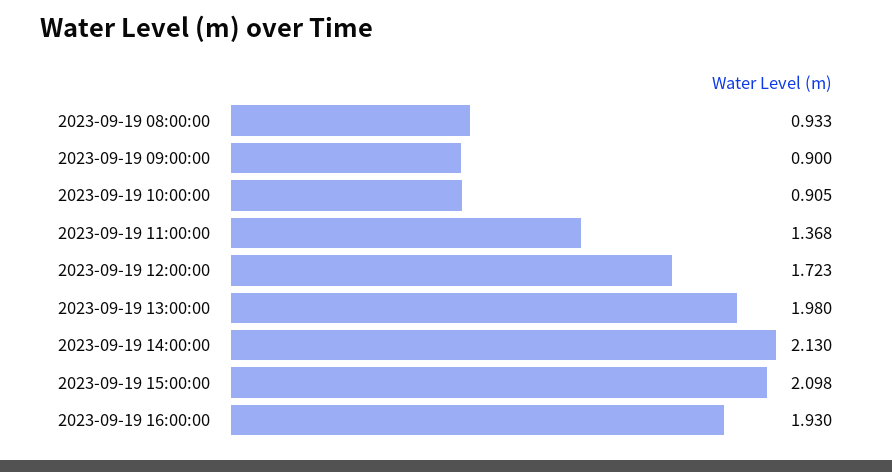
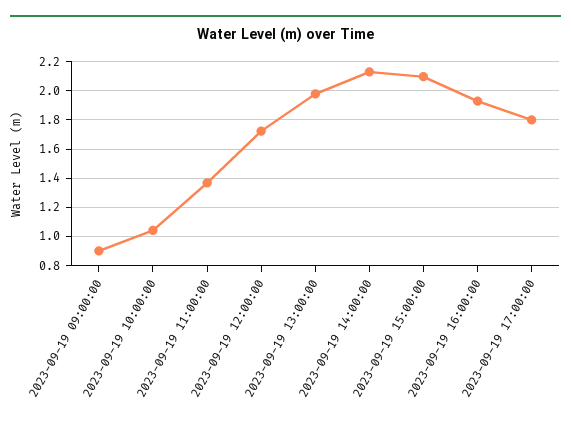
2023-09-19 08:00:00: 0.933 -> none
2023-09-19 10:00:00: 0.905 -> 1.05
2023-09-19 17:00:00: none -> 1.8

